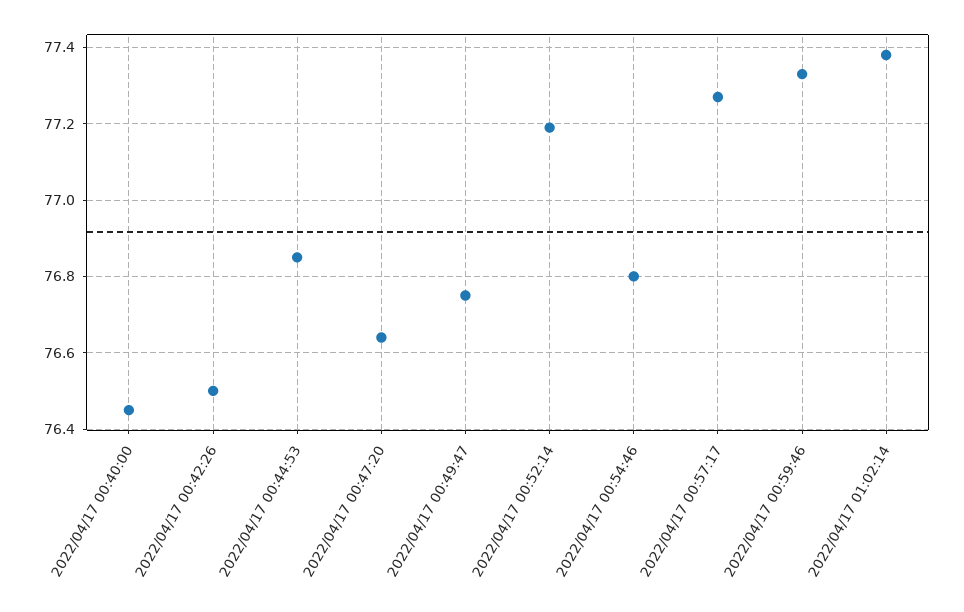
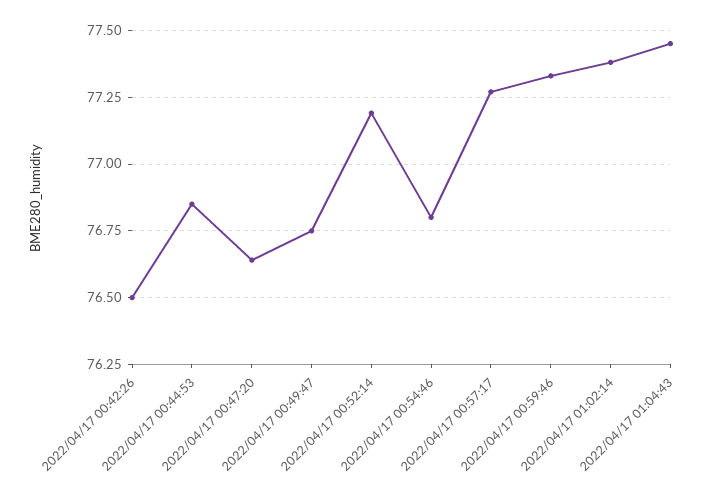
2022/04/17 00:40:00: 76.45 -> none
2022/04/17 01:04:43: none -> 77.45

